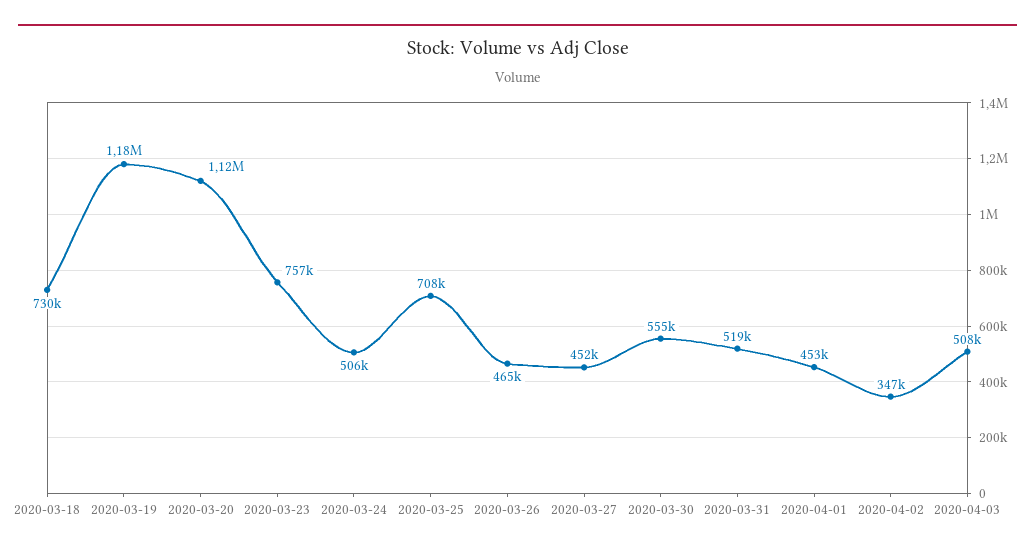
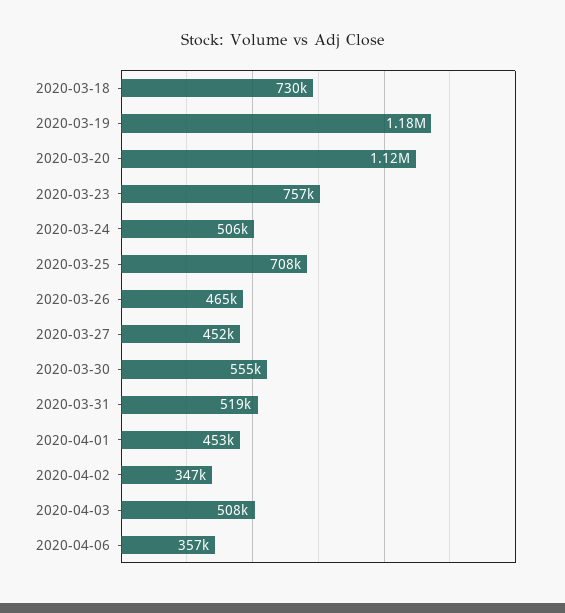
2020-04-06: none -> 357000

